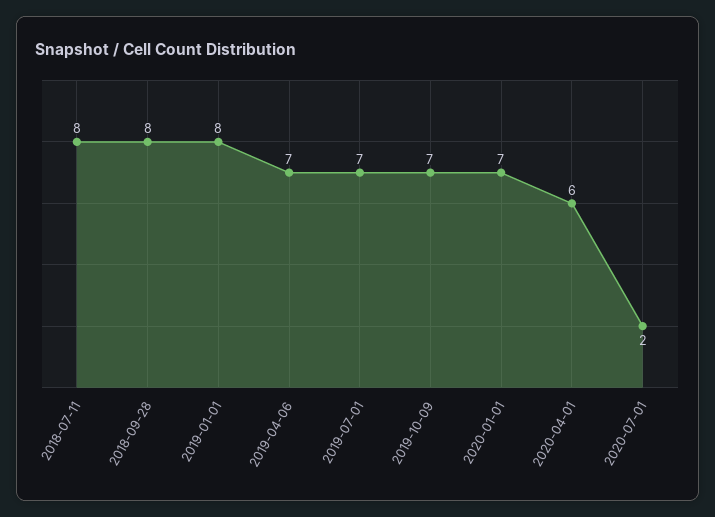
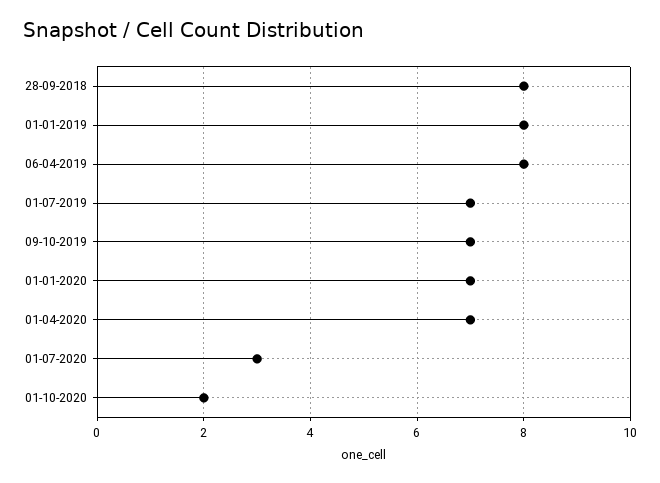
2018-07-11: 8 -> none
2019-04-06: 7 -> 8
2020-04-01: 6 -> 7
2020-07-01: 2 -> 3
01-10-2020: none -> 2

